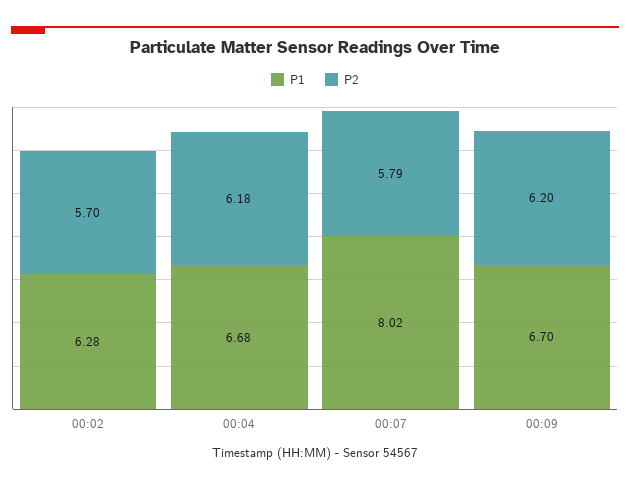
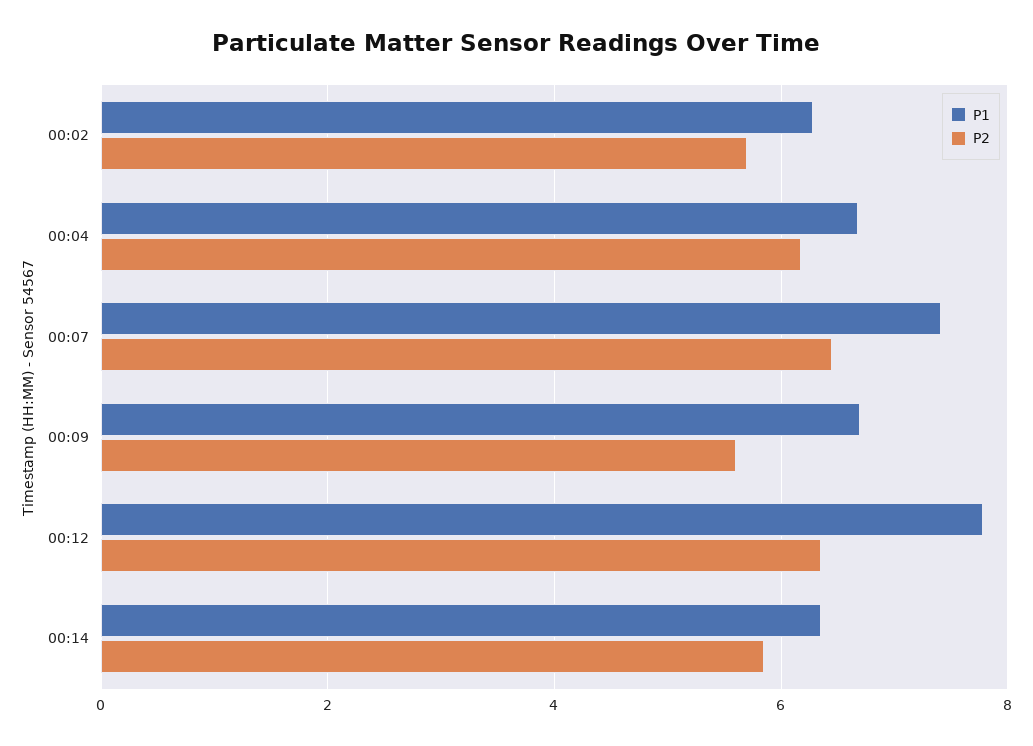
P1, 00:07: 8.02 -> 7.4
P2, 00:07: 5.79 -> 6.4
P2, 00:09: 6.2 -> 5.6
P1, 00:12: none -> 7.8
P2, 00:12: none -> 6.4
P1, 00:14: none -> 6.4
P2, 00:14: none -> 5.8

